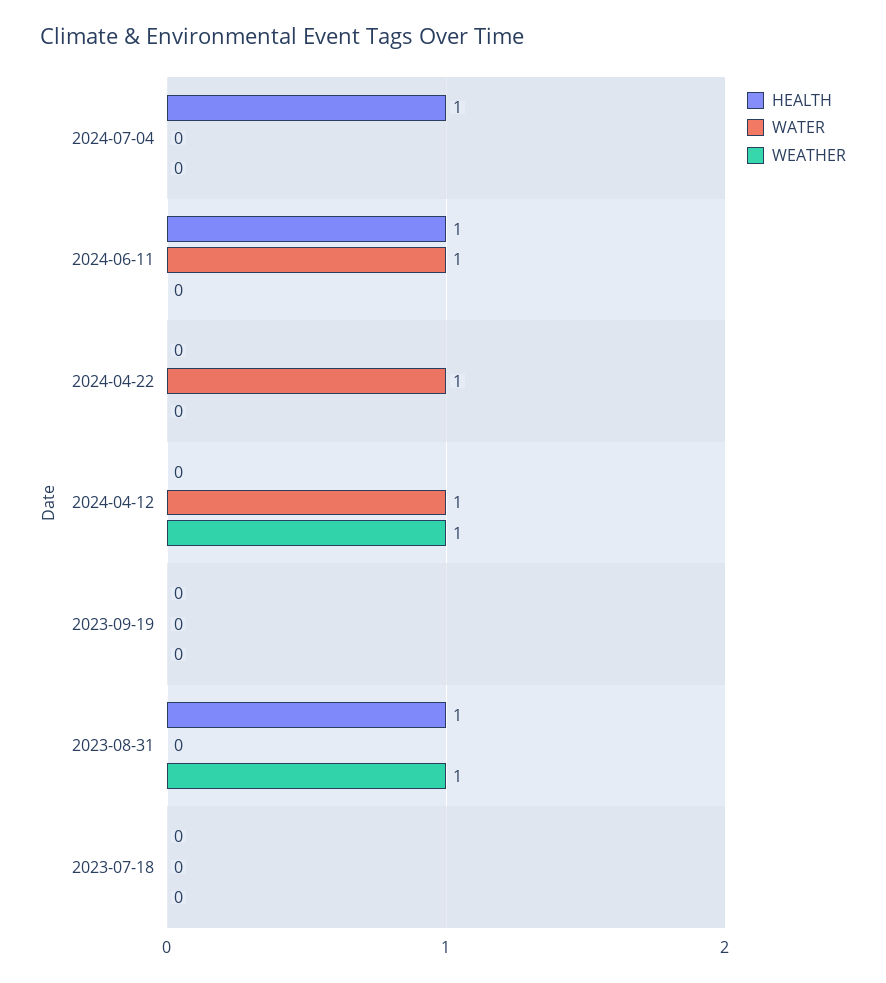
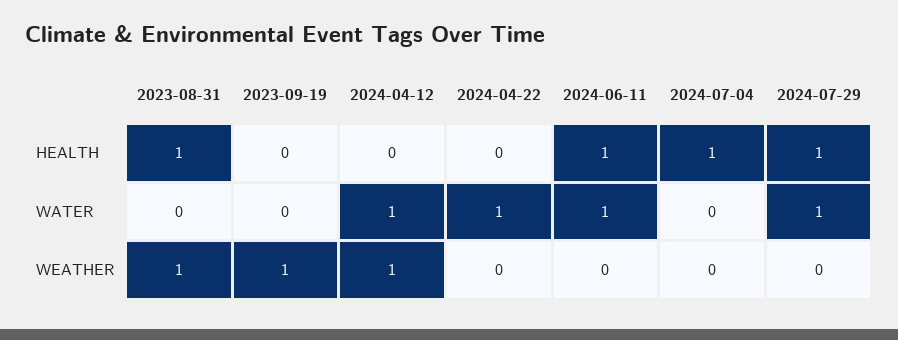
WEATHER, 2023-09-19: 0 -> 1
HEALTH, 2023-07-18: 0 -> none
WATER, 2023-07-18: 0 -> none
WEATHER, 2023-07-18: 0 -> none
HEALTH, 2024-07-29: none -> 1
WATER, 2024-07-29: none -> 1
WEATHER, 2024-07-29: none -> 0

